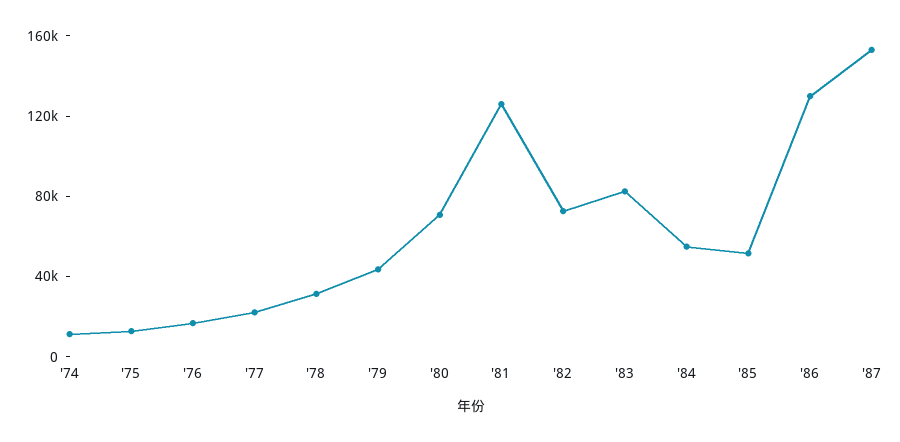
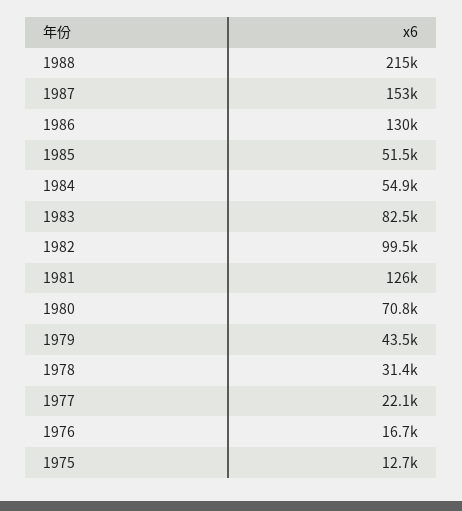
'74: 10000 -> none
'82: 70000 -> 99500
1988: none -> 215000

